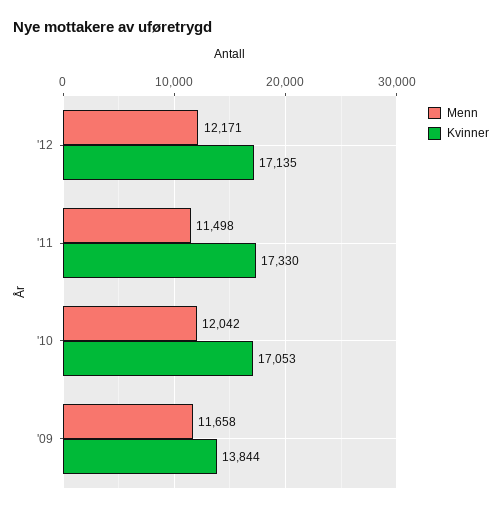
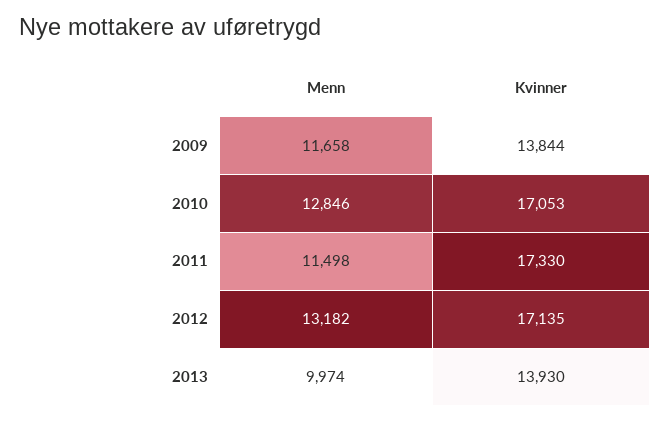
Menn, '12: 12171 -> 13182
Menn, '10: 12042 -> 12846
Menn, 2013: none -> 9974
Kvinner, 2013: none -> 13930

